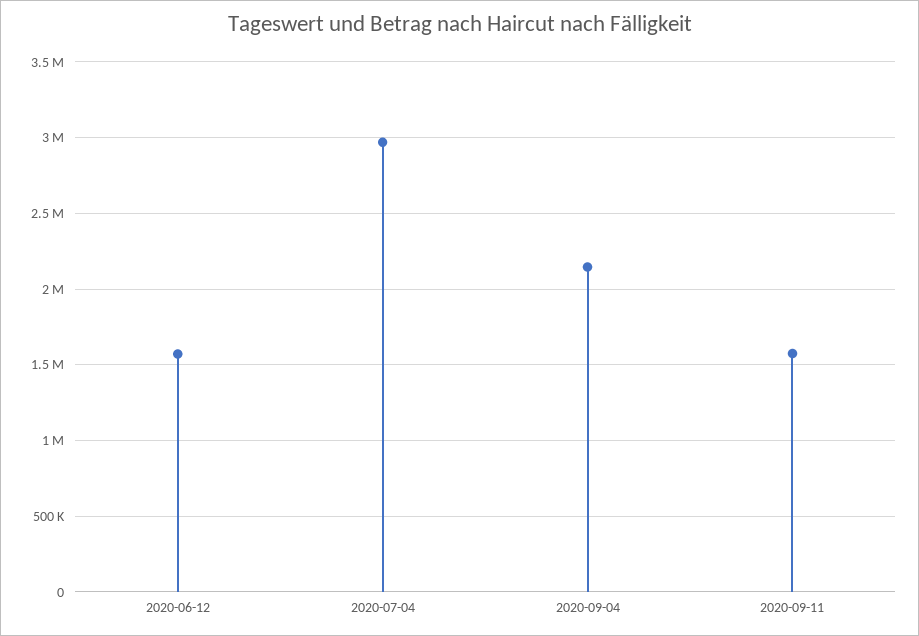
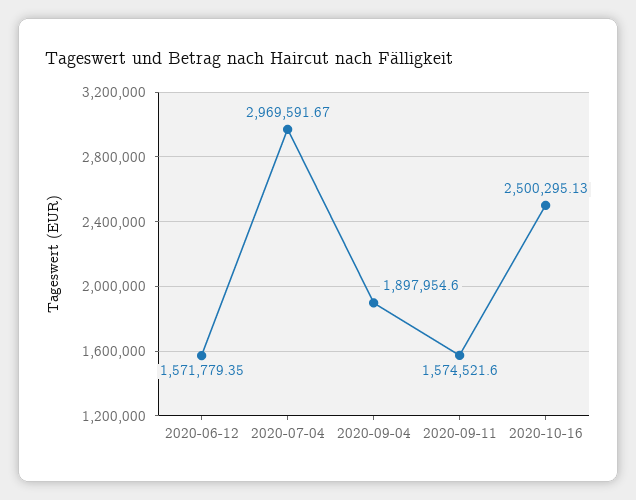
2020-09-04: 2150000 -> 1897954.6
2020-10-16: none -> 2500295.13

